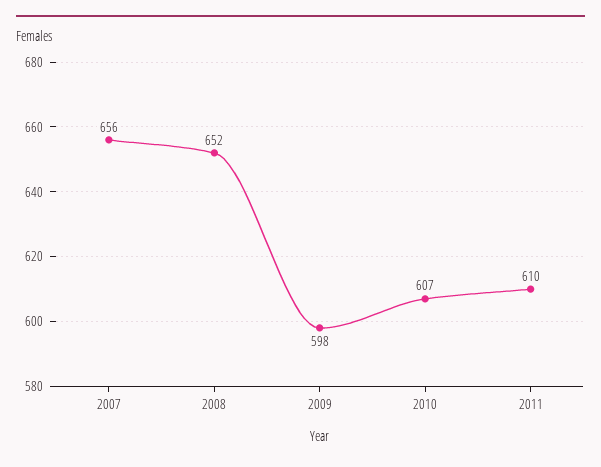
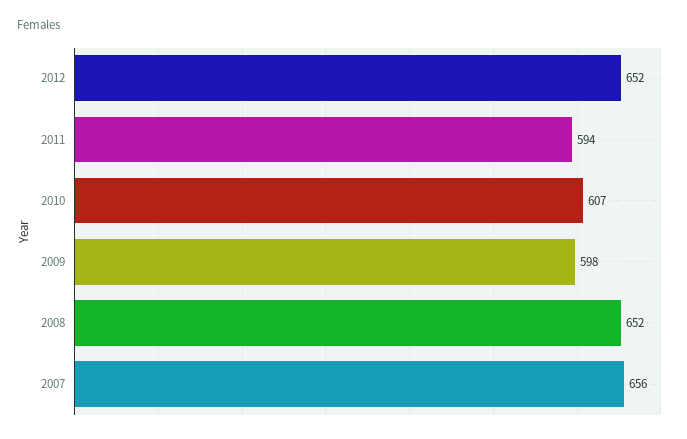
2011: 610 -> 594
2012: none -> 652

